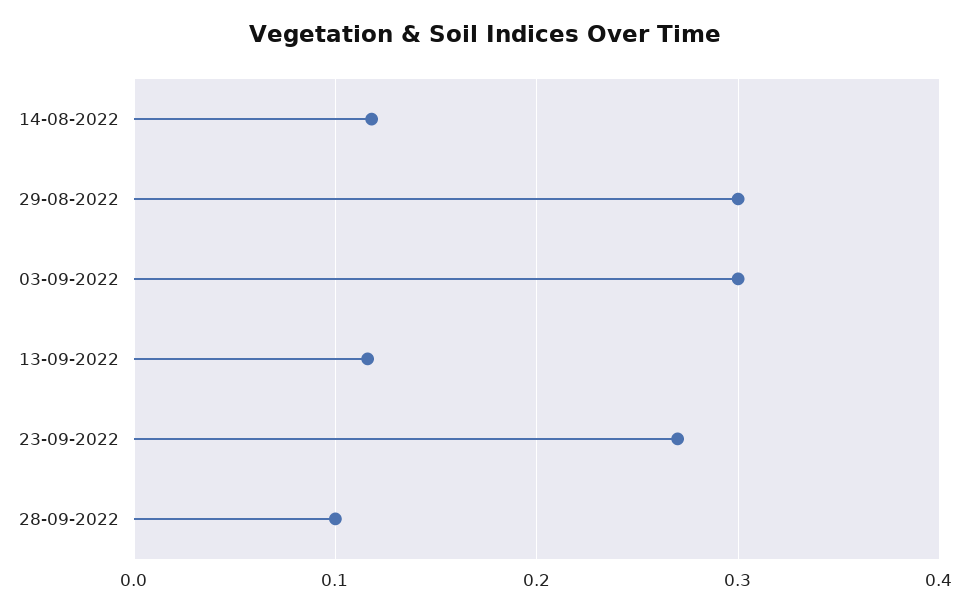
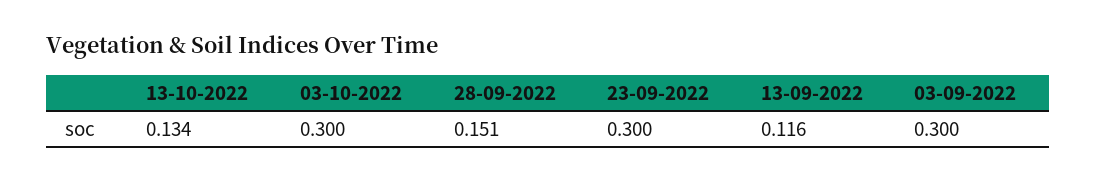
14-08-2022: 0.12 -> none
29-08-2022: 0.3 -> none
23-09-2022: 0.27 -> 0.3
28-09-2022: 0.1 -> 0.151
13-10-2022: none -> 0.134
03-10-2022: none -> 0.3

